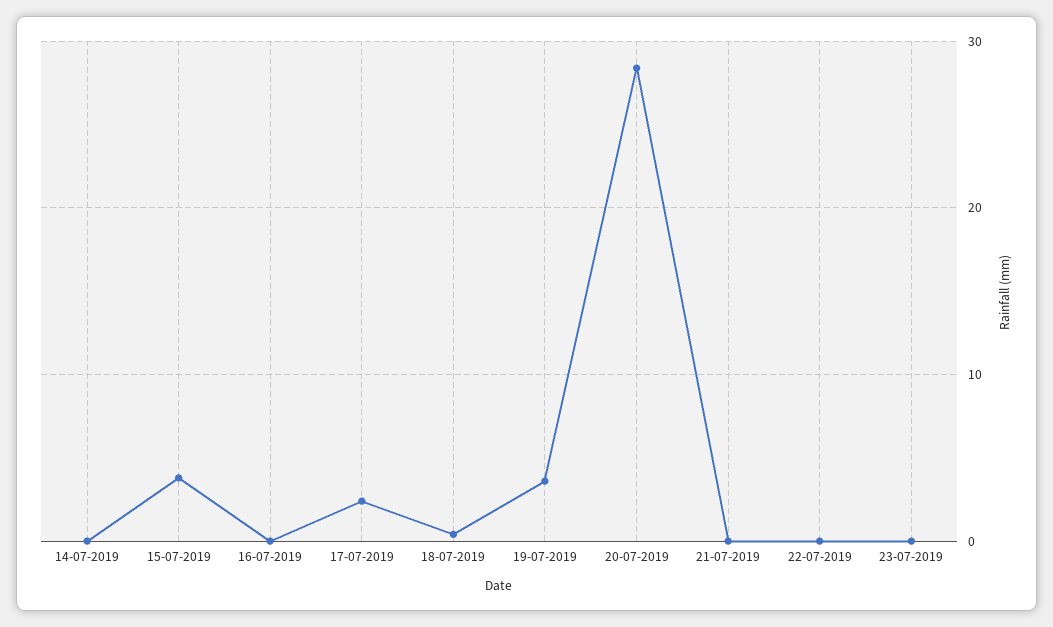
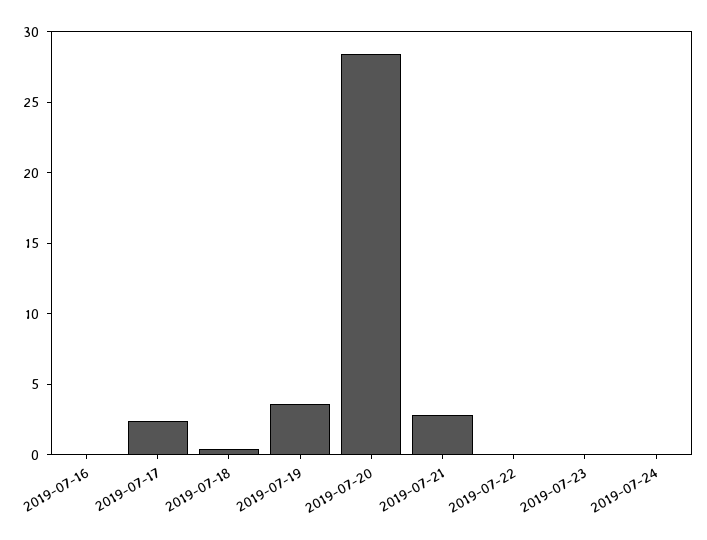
14-07-2019: 0 -> none
15-07-2019: 4 -> none
21-07-2019: 0 -> 3
2019-07-24: none -> 0

